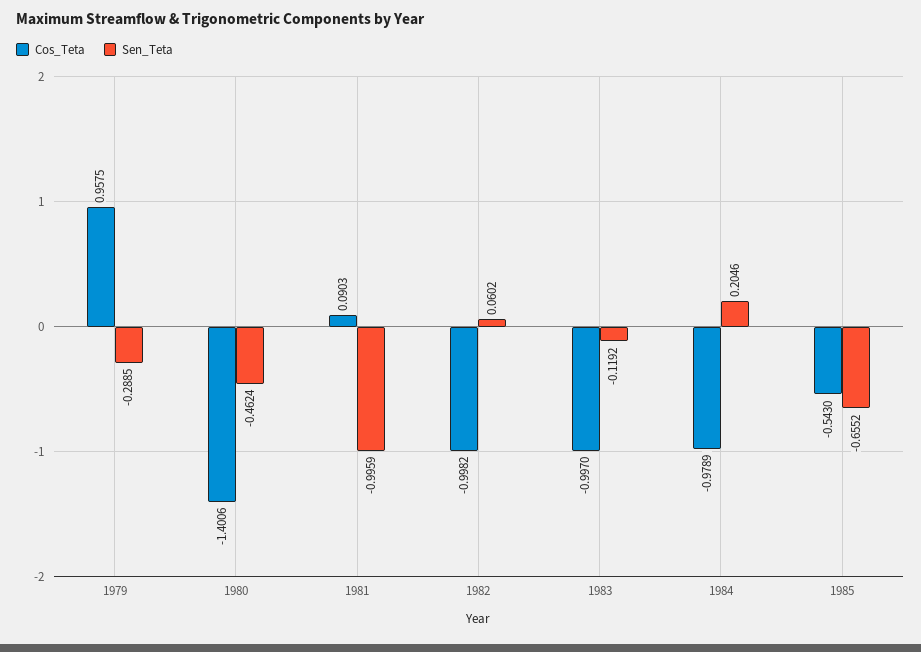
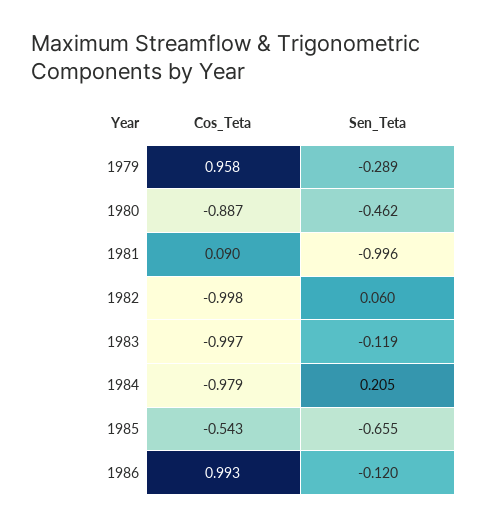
Cos_Teta, 1980: -1.4006 -> -0.887
Cos_Teta, 1986: none -> 0.993
Sen_Teta, 1986: none -> -0.12

